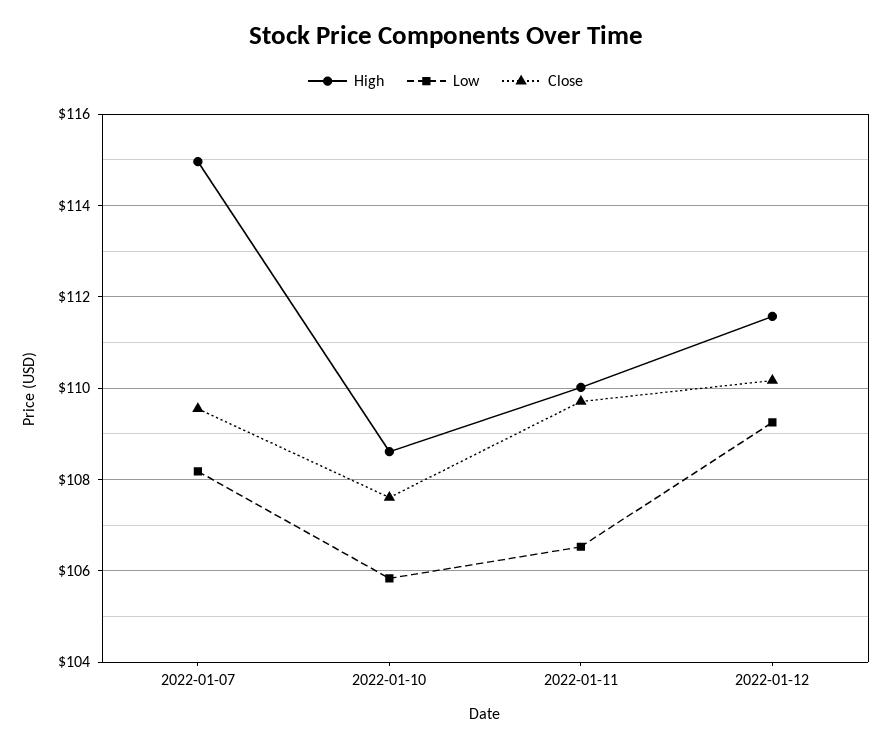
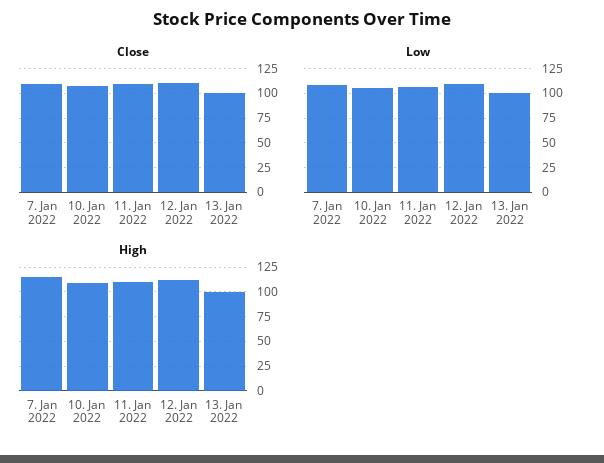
Close, 13. Jan 2022: none -> 100
Low, 13. Jan 2022: none -> 100
High, 13. Jan 2022: none -> 100

